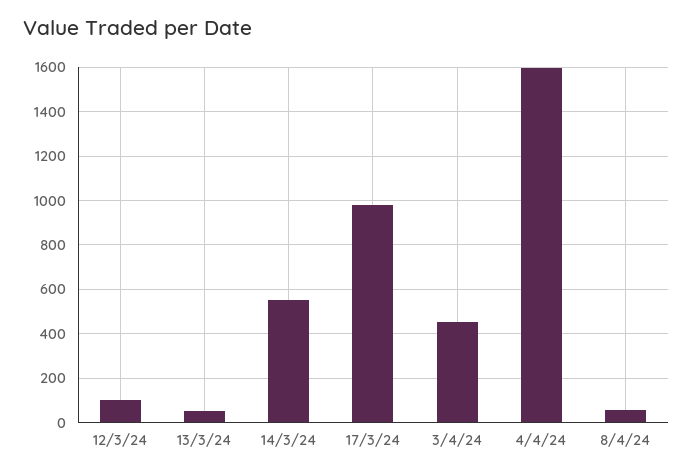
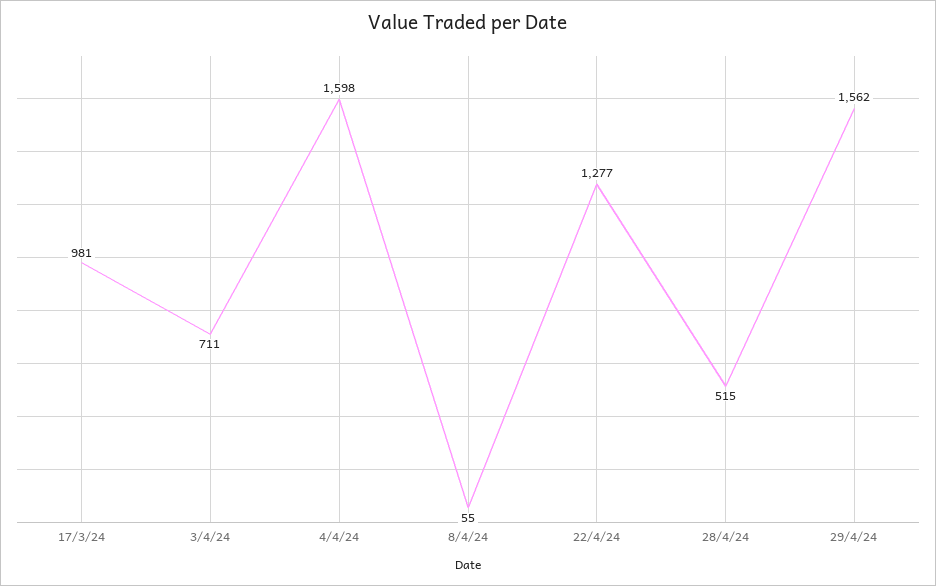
12/3/24: 100 -> none
13/3/24: 50 -> none
14/3/24: 550 -> none
3/4/24: 450 -> 711
22/4/24: none -> 1277
28/4/24: none -> 515
29/4/24: none -> 1562

